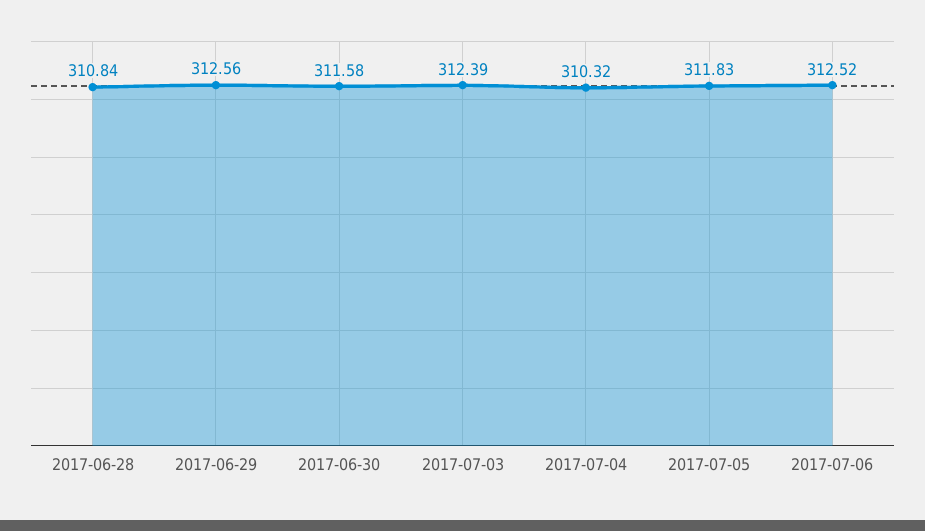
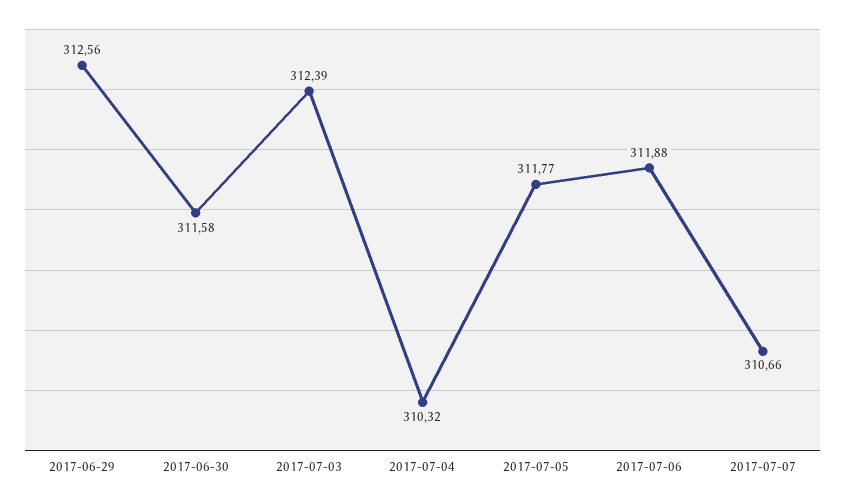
2017-06-28: 310.84 -> none
2017-07-05: 311.83 -> 311.77
2017-07-06: 312.52 -> 311.88
2017-07-07: none -> 310.66

